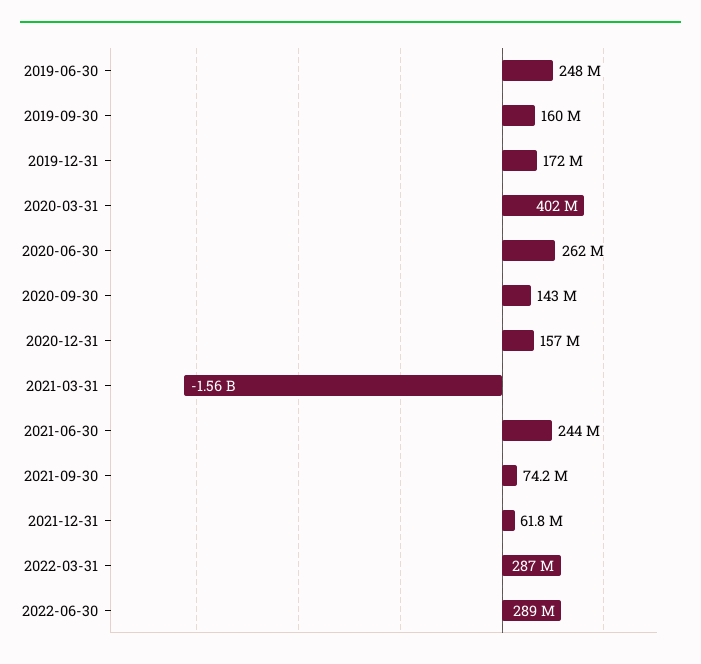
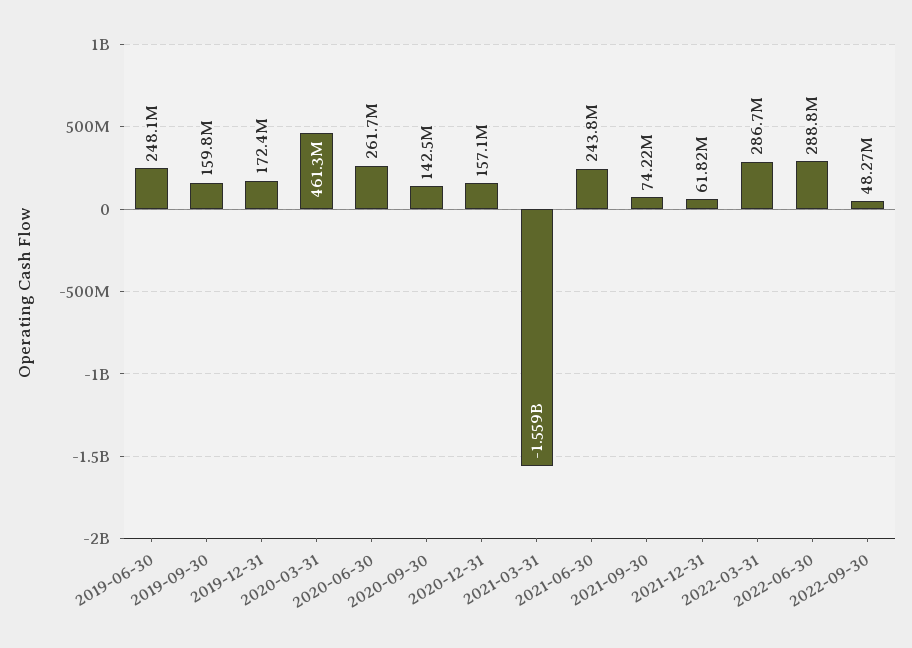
2020-03-31: 402000000 -> 461300000
2022-09-30: none -> 48270000

